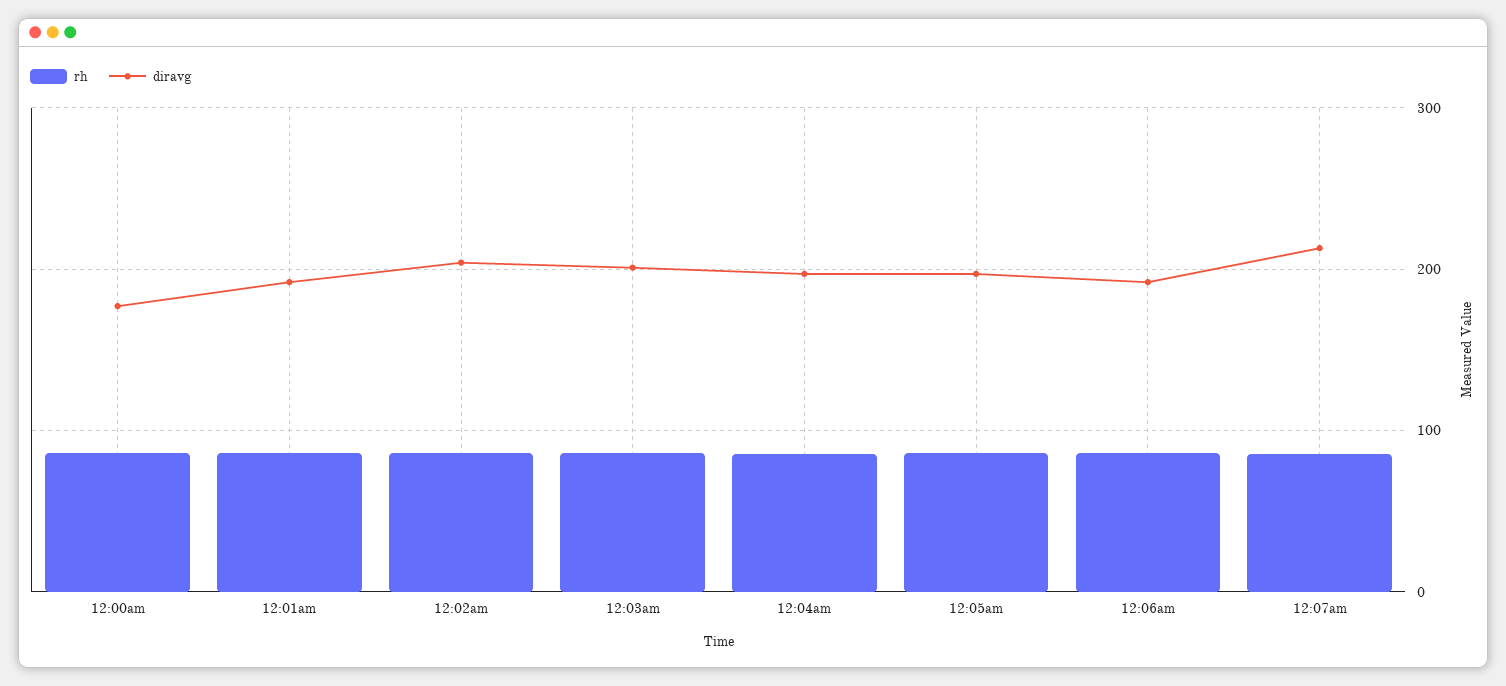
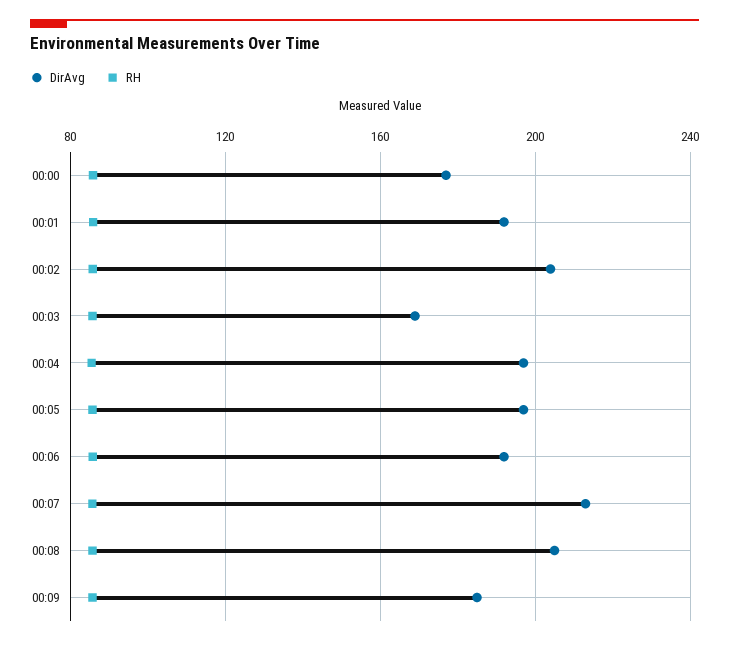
diravg, 12:03am: 200 -> 170
diravg, 00:08: none -> 205
rh, 00:08: none -> 85
diravg, 00:09: none -> 185
rh, 00:09: none -> 85

